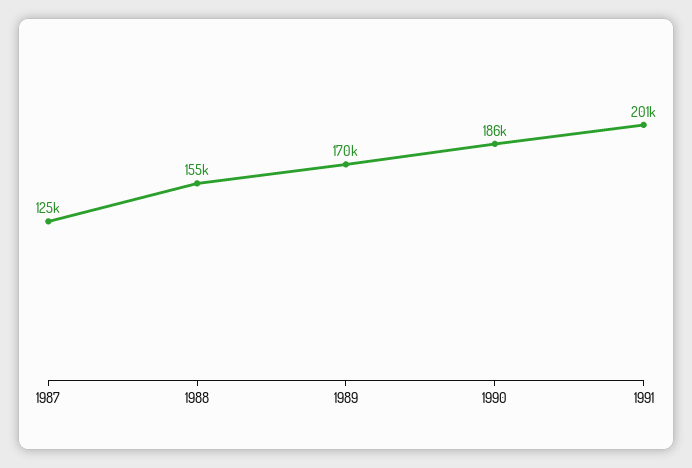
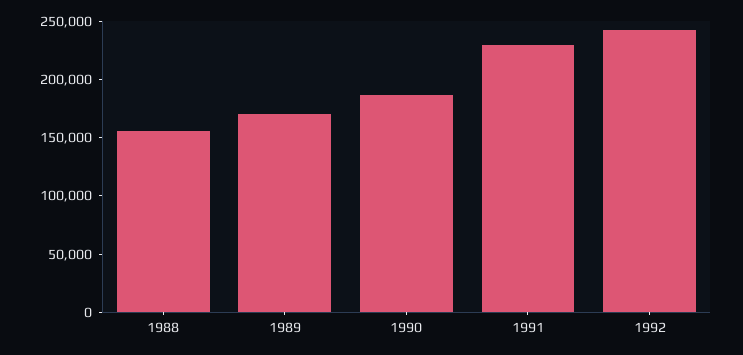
1987: 125000 -> none
1991: 201000 -> 230000
1992: none -> 240000

